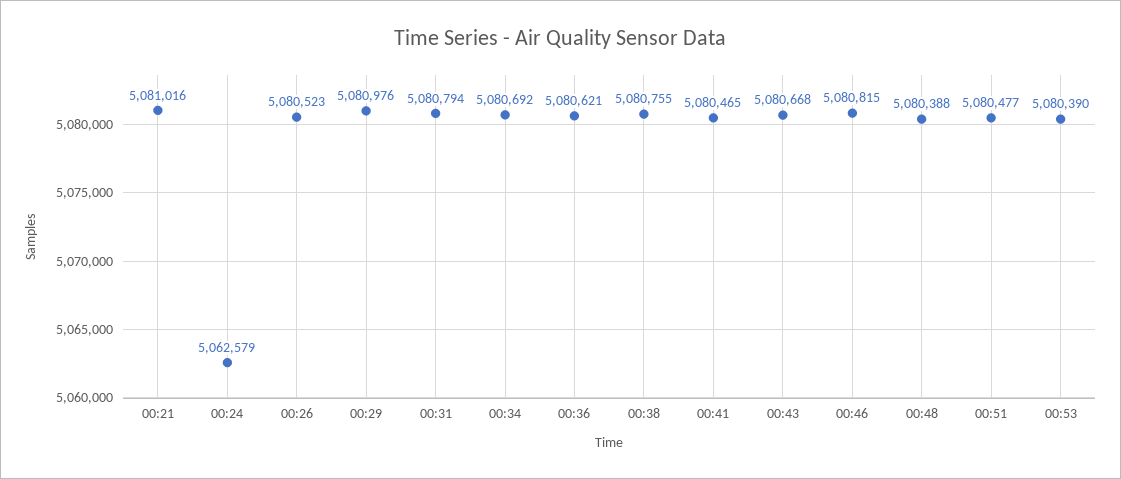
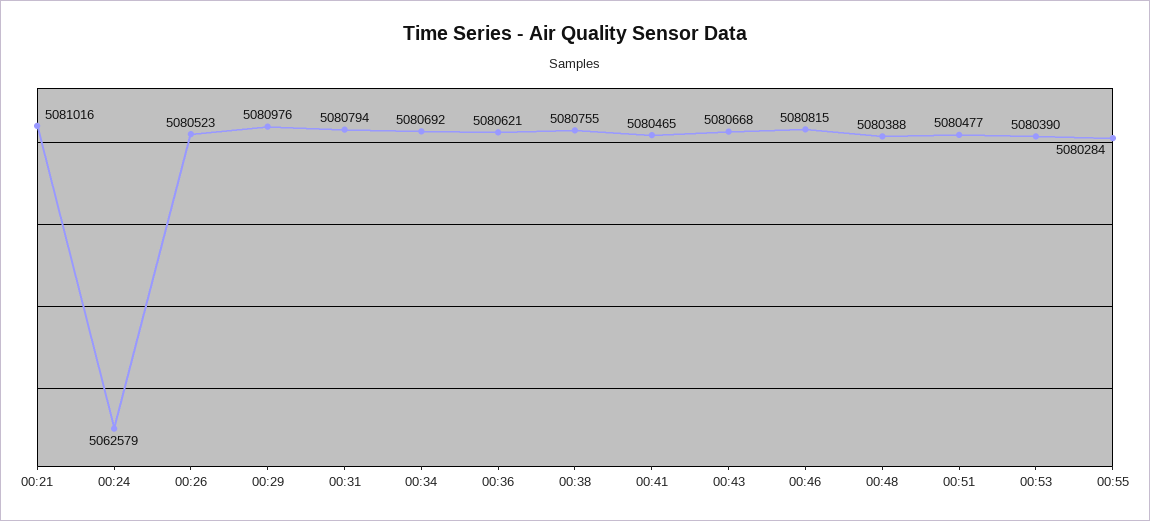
00:55: none -> 5080284

